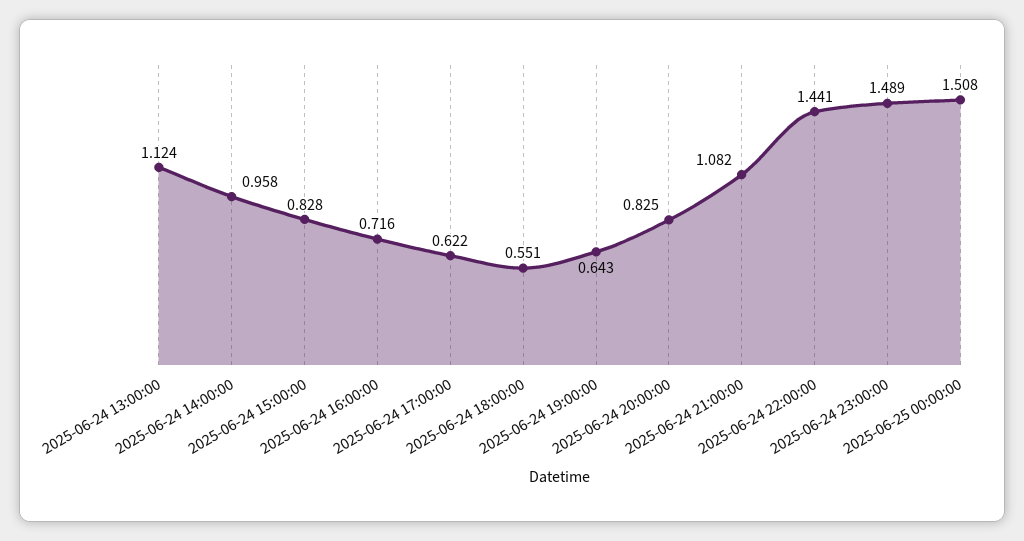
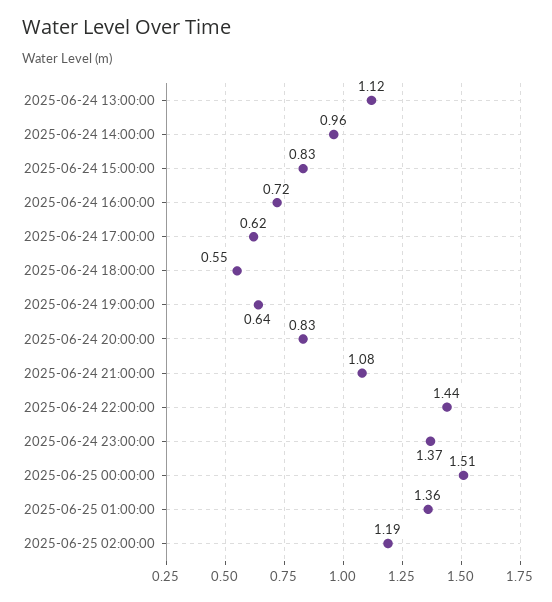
2025-06-24 23:00:00: 1.489 -> 1.37
2025-06-25 01:00:00: none -> 1.36
2025-06-25 02:00:00: none -> 1.19

